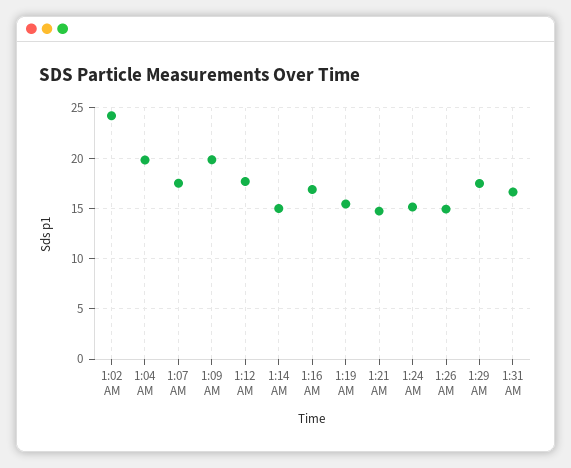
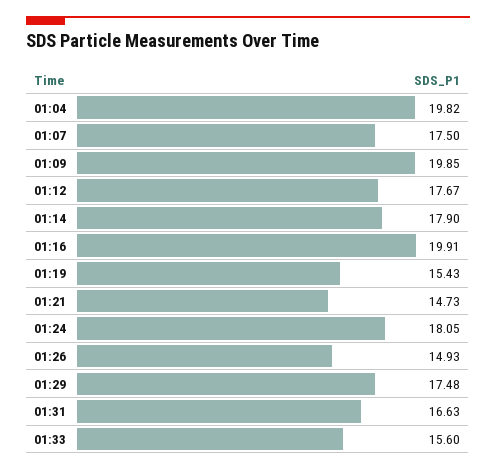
1:02 AM: 24 -> none
1:14 AM: 15 -> 17.9
1:16 AM: 17 -> 19.91
1:24 AM: 15 -> 18.05
01:33: none -> 15.6

